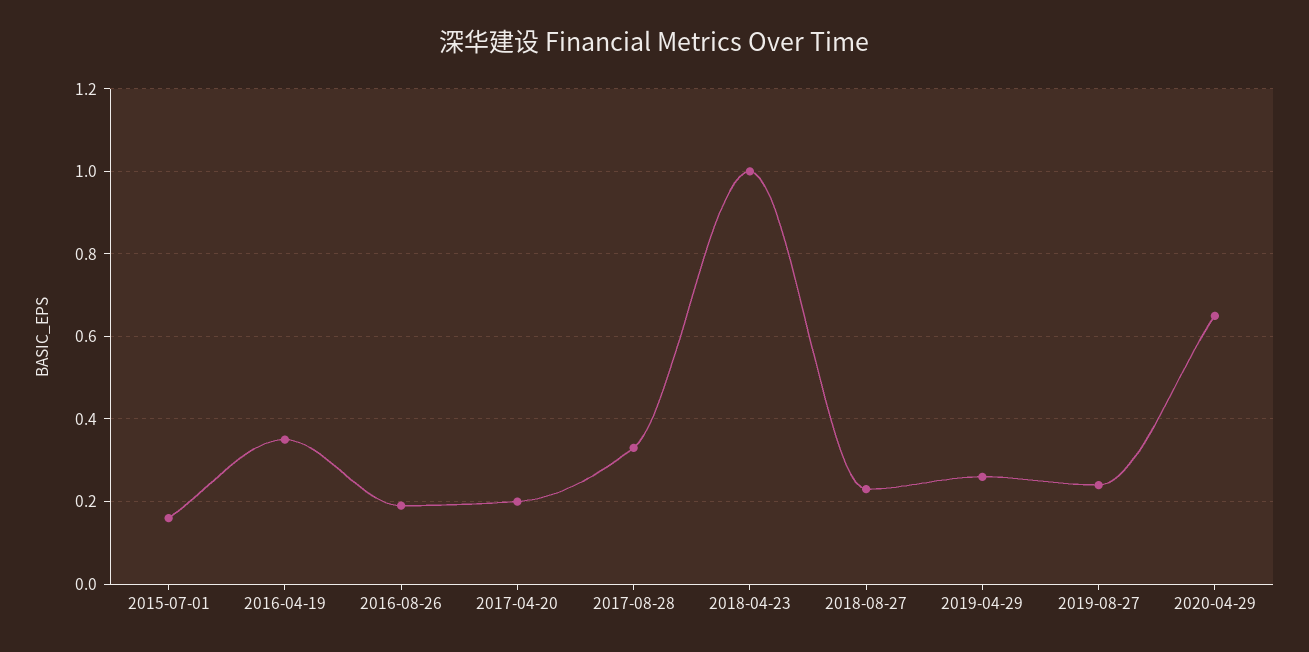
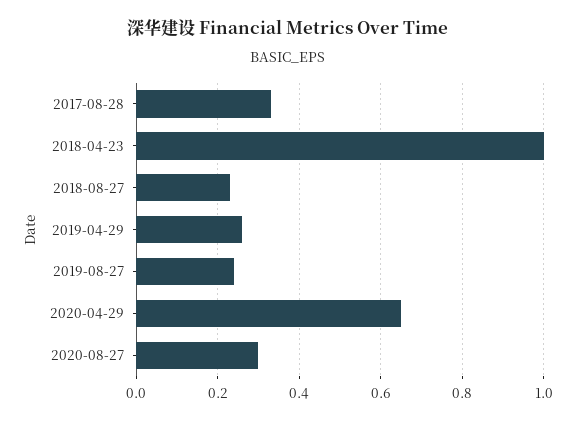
2015-07-01: 0.15 -> none
2016-04-19: 0.35 -> none
2016-08-26: 0.2 -> none
2017-04-20: 0.2 -> none
2020-08-27: none -> 0.3

